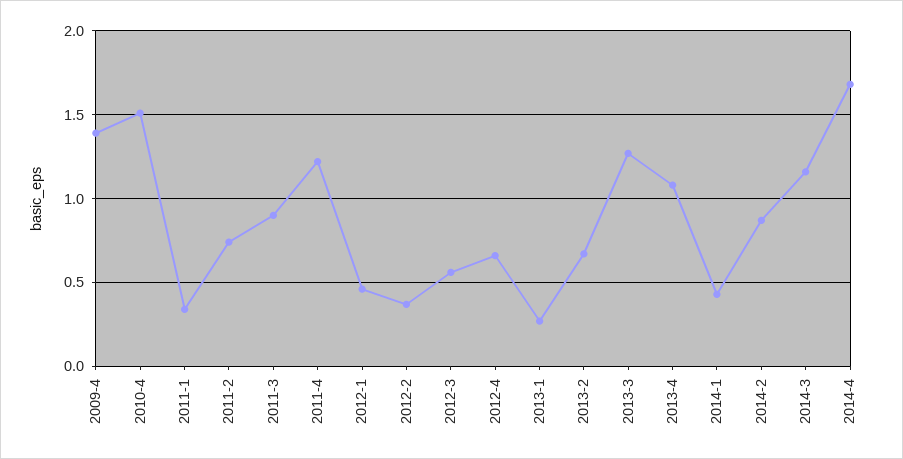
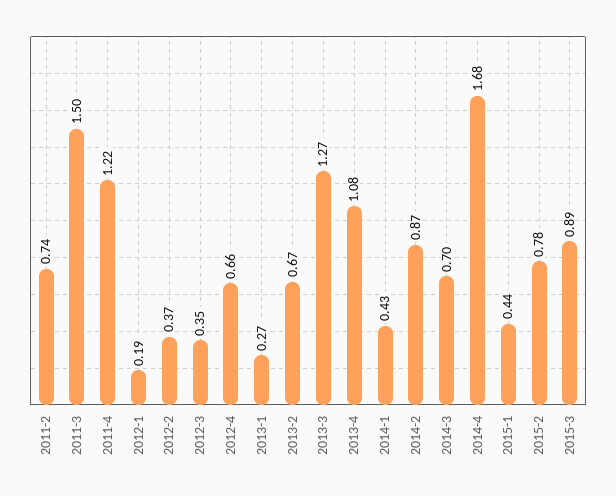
2009-4: 1.4 -> none
2010-4: 1.5 -> none
2011-1: 0.35 -> none
2011-3: 0.9 -> 1.5
2012-1: 0.45 -> 0.19
2012-3: 0.55 -> 0.35
2014-3: 1.15 -> 0.7
2015-1: none -> 0.44
2015-2: none -> 0.78
2015-3: none -> 0.89

